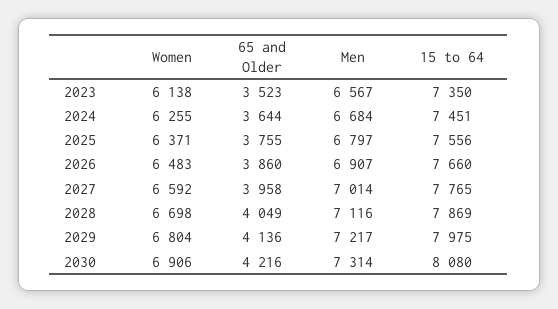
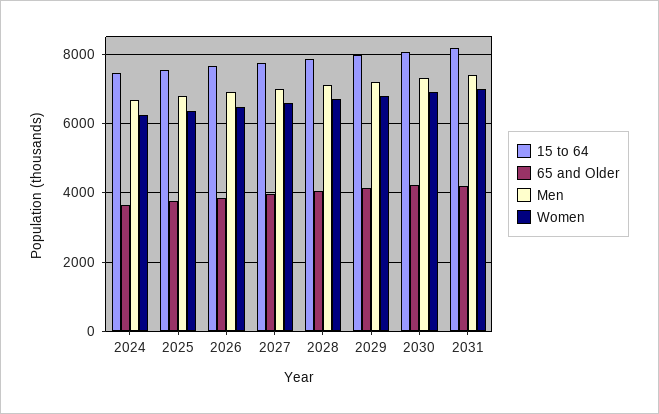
Women, 2023: 6138 -> none
65 and Older, 2023: 3523 -> none
Men, 2023: 6567 -> none
15 to 64, 2023: 7350 -> none
15 to 64, 2031: none -> 8200
65 and Older, 2031: none -> 4200
Men, 2031: none -> 7400
Women, 2031: none -> 7000

